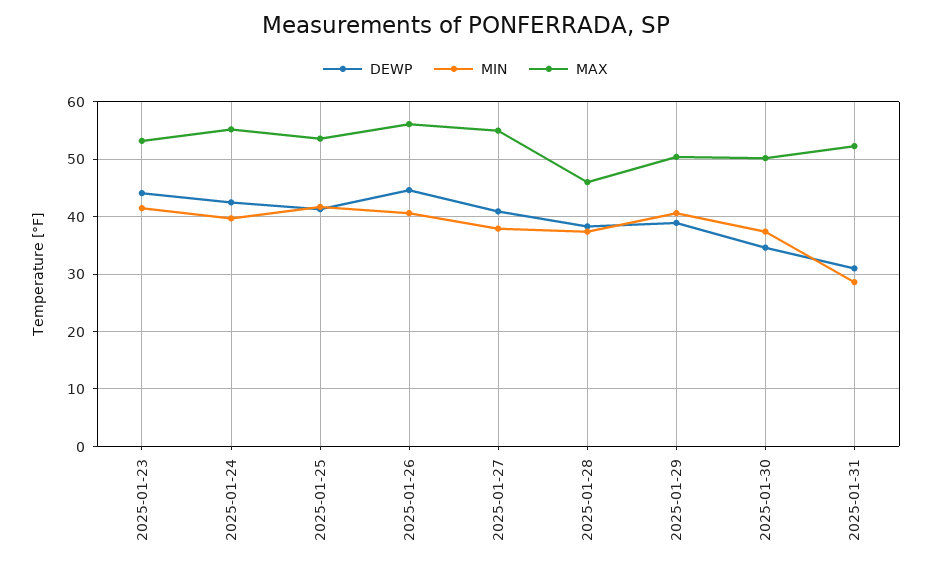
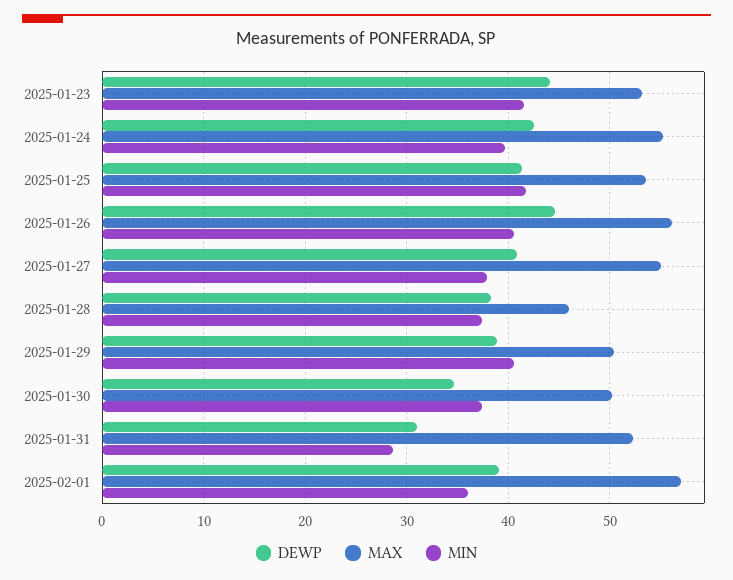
DEWP, 2025-02-01: none -> 39
MAX, 2025-02-01: none -> 57
MIN, 2025-02-01: none -> 36

